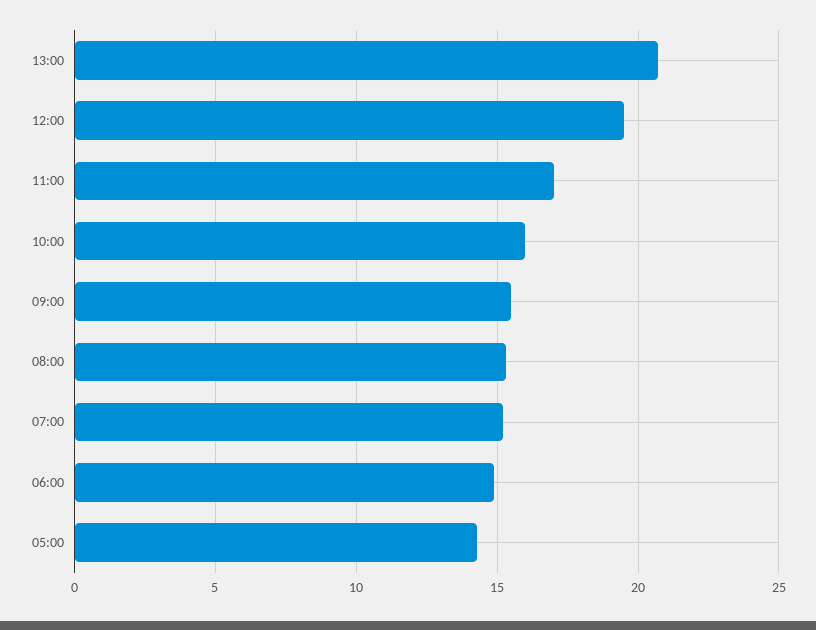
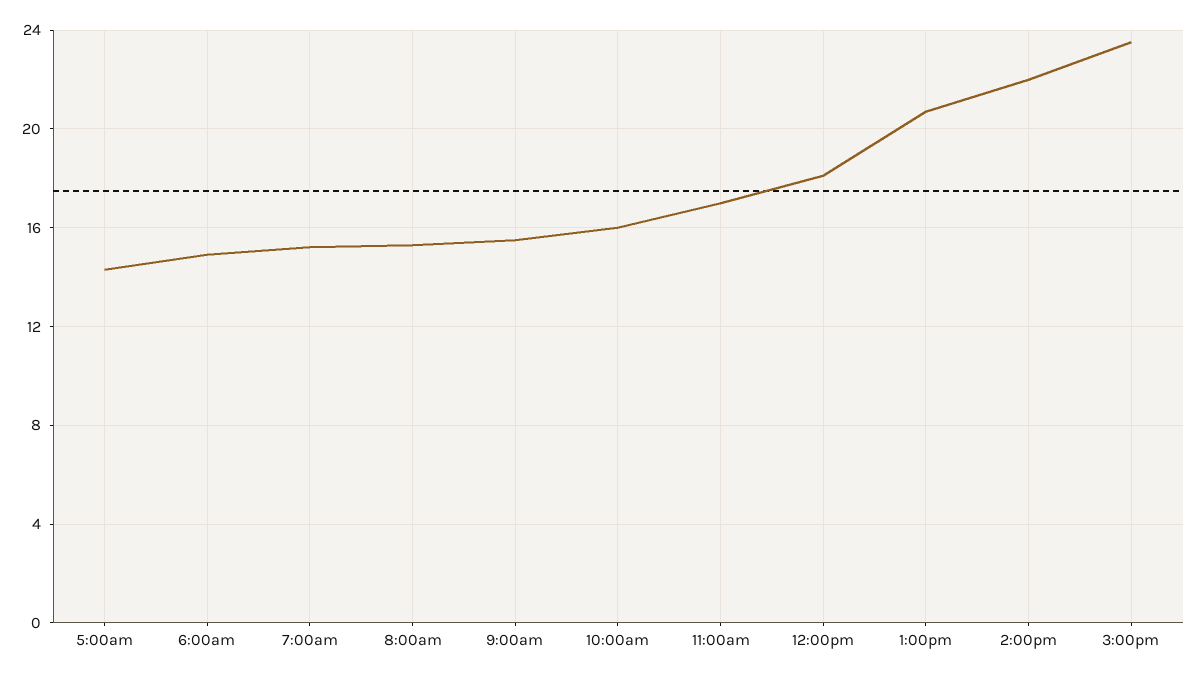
12:00: 19.5 -> 18
2:00pm: none -> 22
3:00pm: none -> 23.5

